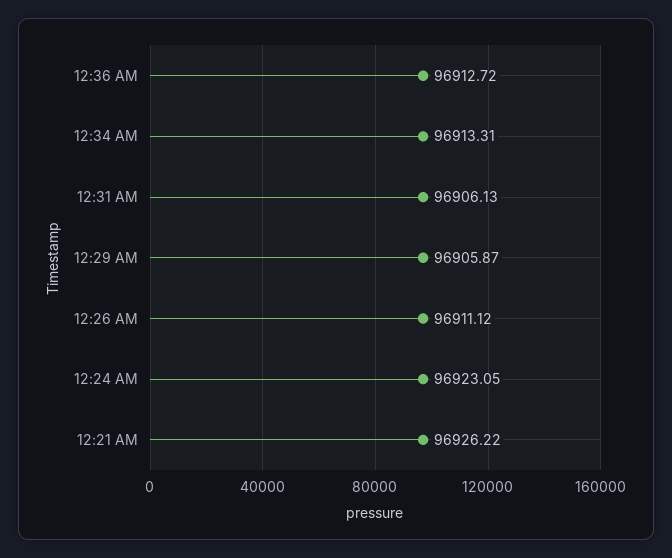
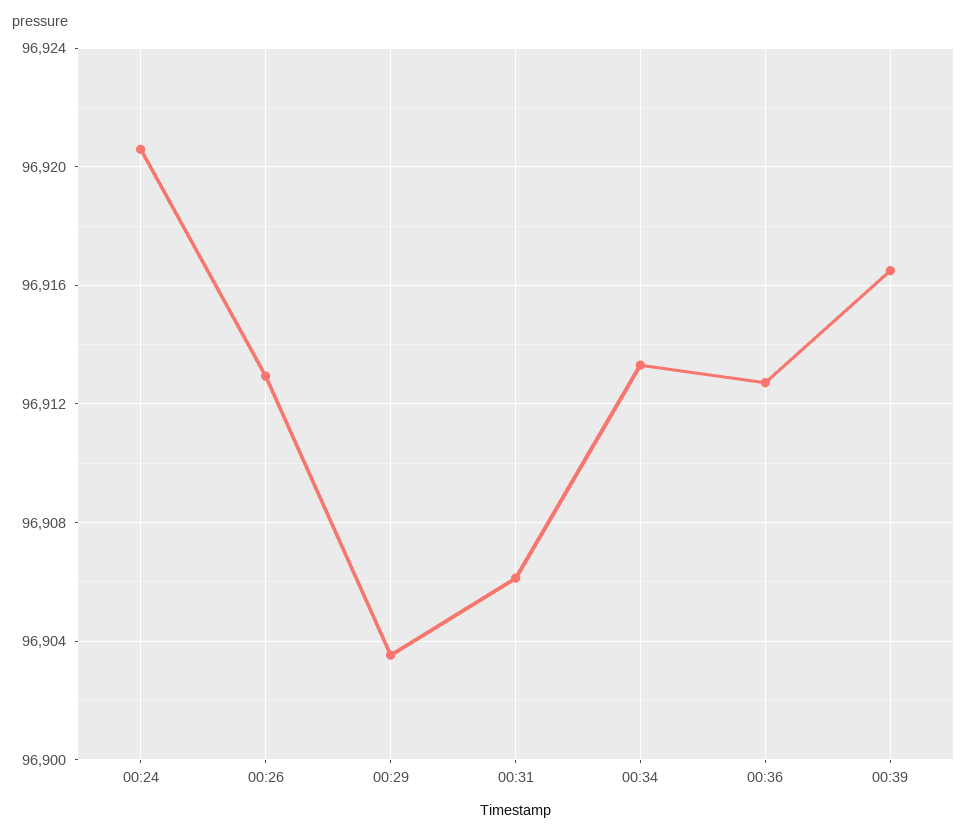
12:29 AM: 96905.87 -> 96903.5
12:26 AM: 96911.12 -> 96913
12:24 AM: 96923.05 -> 96920.5
12:21 AM: 96926.22 -> none
00:39: none -> 96916.5

